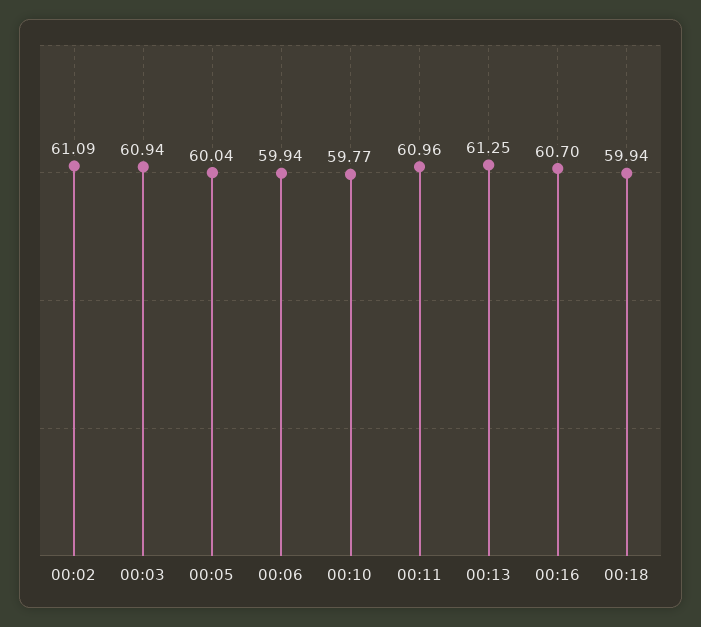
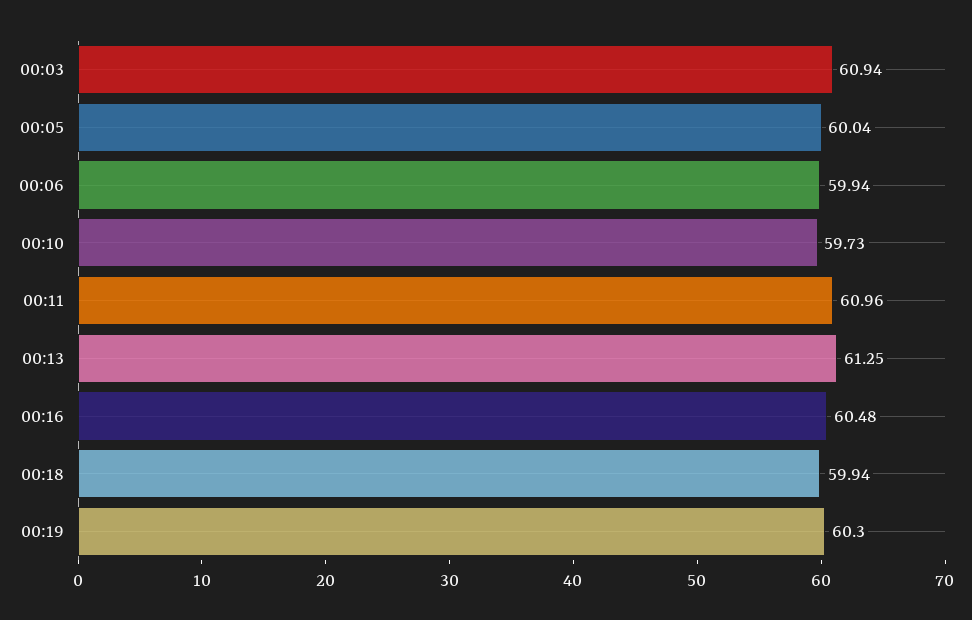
00:02: 61.09 -> none
00:10: 59.77 -> 59.73
00:16: 60.7 -> 60.48
00:19: none -> 60.3

